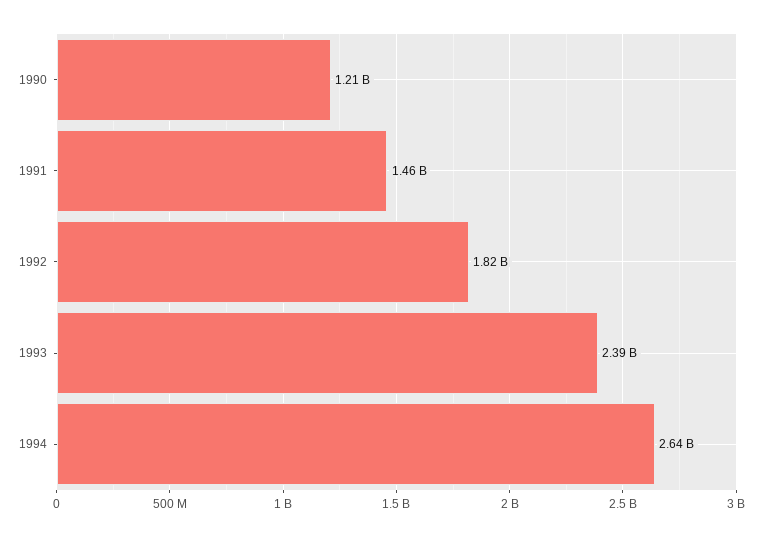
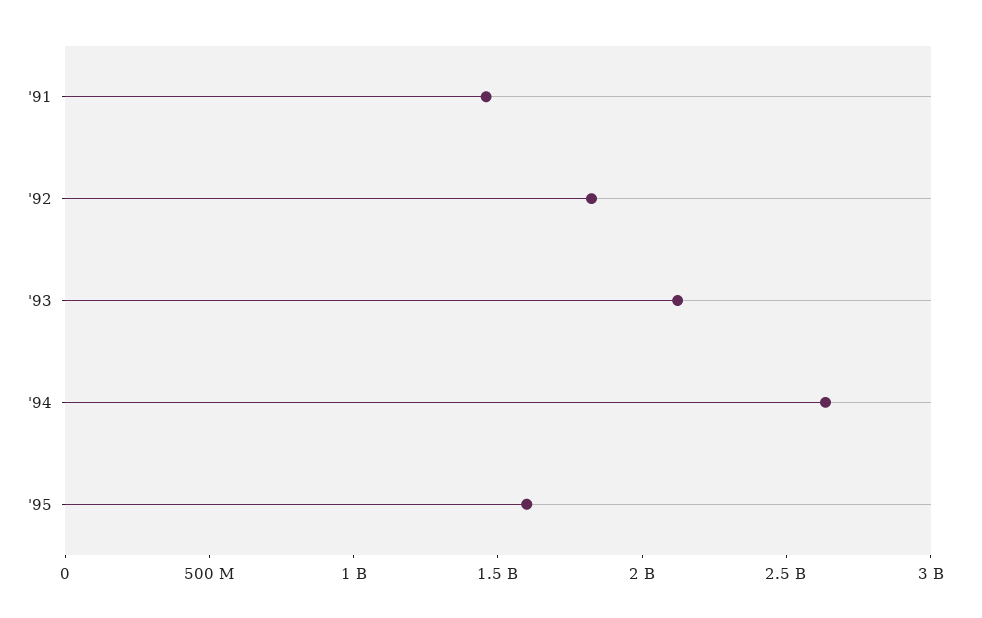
1990: 1210000000 -> none
1993: 2390000000 -> 2100000000
'95: none -> 1600000000

